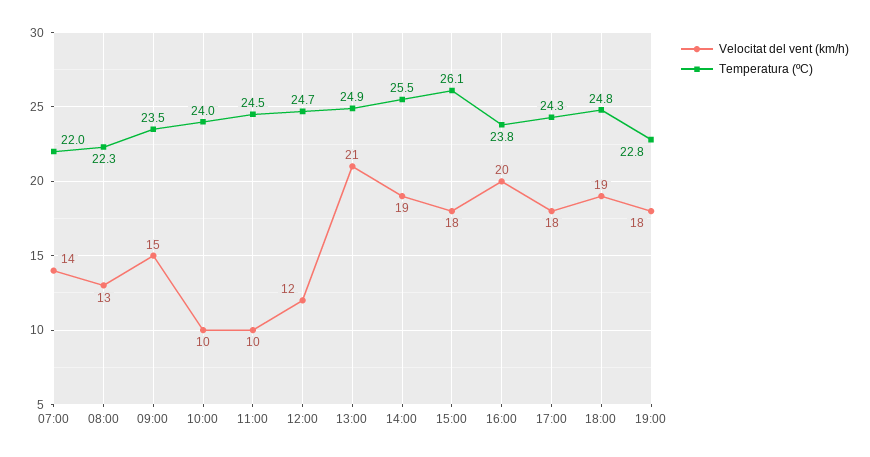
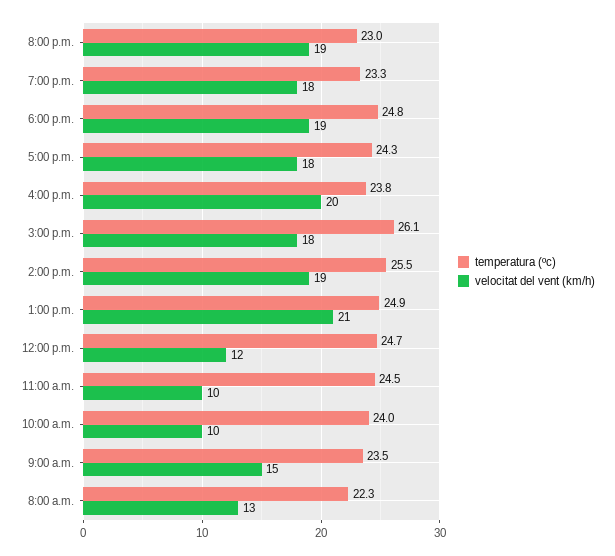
Velocitat del vent (km/h), 07:00: 14 -> none
Temperatura (ºC), 07:00: 22 -> none
Temperatura (ºC), 19:00: 22.8 -> 23.3
Temperatura (ºC), 8:00 p.m.: none -> 23
Velocitat del vent (km/h), 8:00 p.m.: none -> 19

